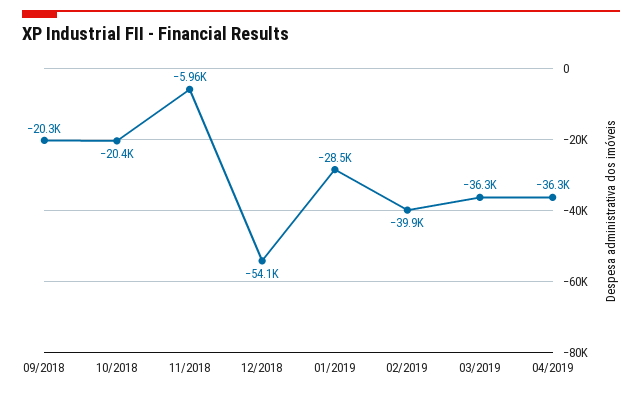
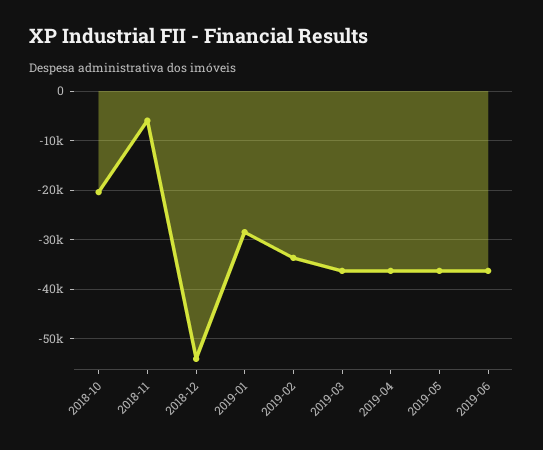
09/2018: -20300 -> none
02/2019: -39900 -> -34000
2019-05: none -> -36000
2019-06: none -> -36000

